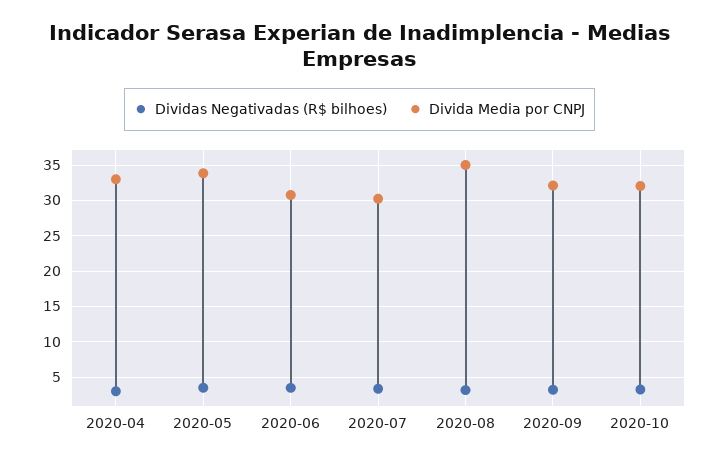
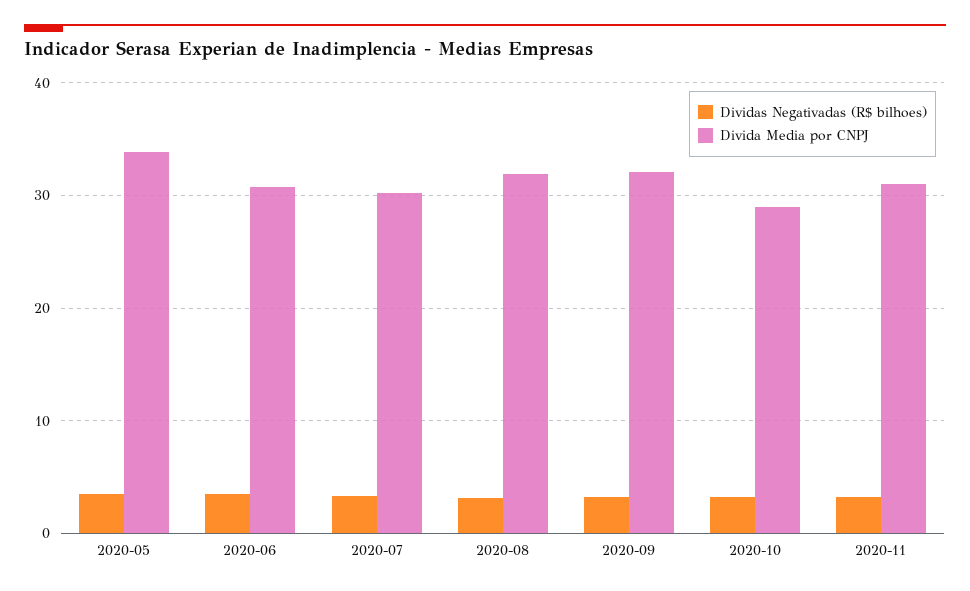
Dividas Negativadas (R$ bilhoes), 2020-04: 3 -> none
Divida Media por CNPJ, 2020-04: 33 -> none
Divida Media por CNPJ, 2020-08: 35 -> 32
Divida Media por CNPJ, 2020-10: 32 -> 29
Dividas Negativadas (R$ bilhoes), 2020-11: none -> 3
Divida Media por CNPJ, 2020-11: none -> 31

